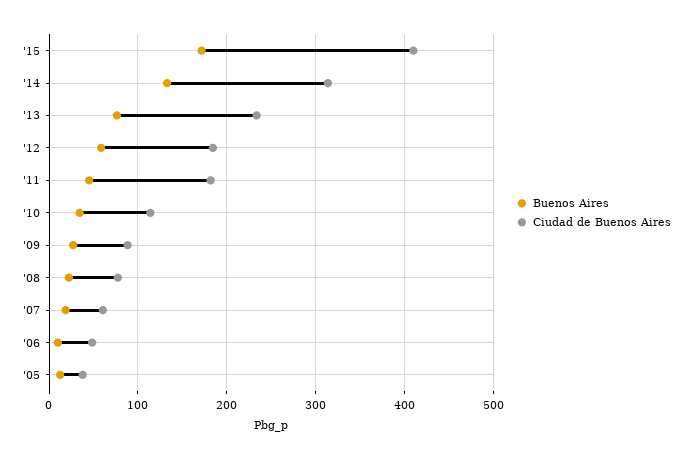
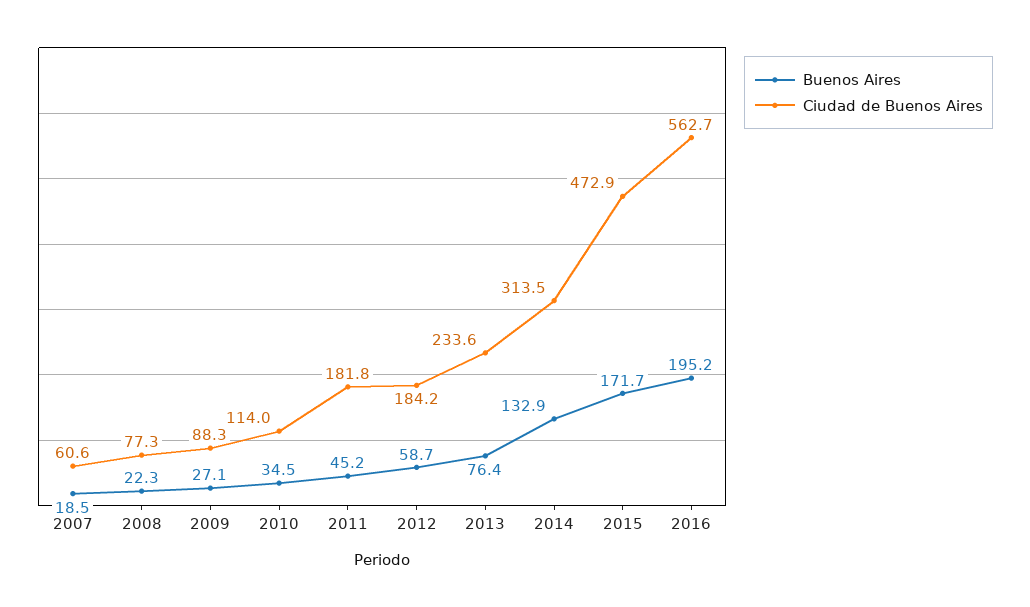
Ciudad de Buenos Aires, '15: 410 -> 472.9
Buenos Aires, '06: 10 -> none
Ciudad de Buenos Aires, '06: 50 -> none
Buenos Aires, '05: 10 -> none
Ciudad de Buenos Aires, '05: 40 -> none
Buenos Aires, 2016: none -> 195.2
Ciudad de Buenos Aires, 2016: none -> 562.7

